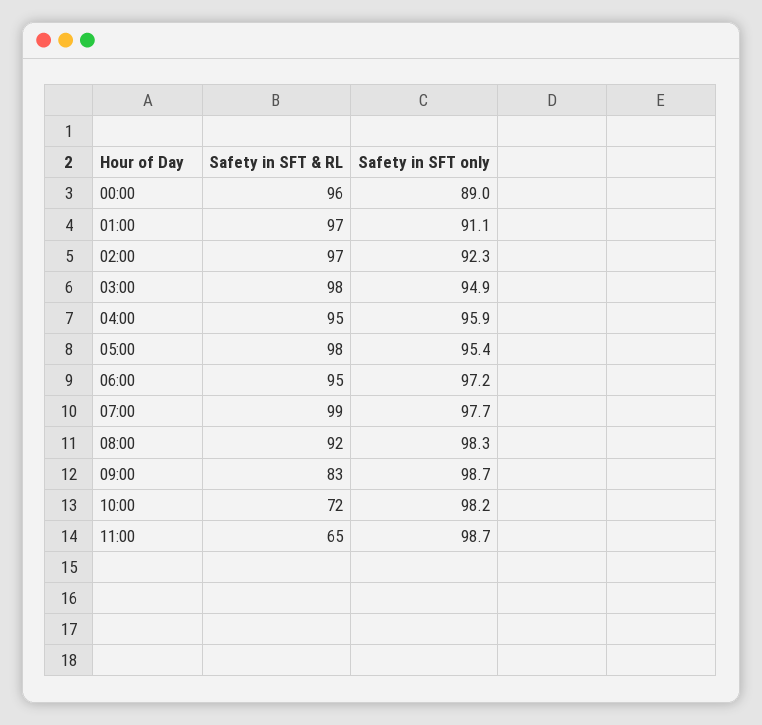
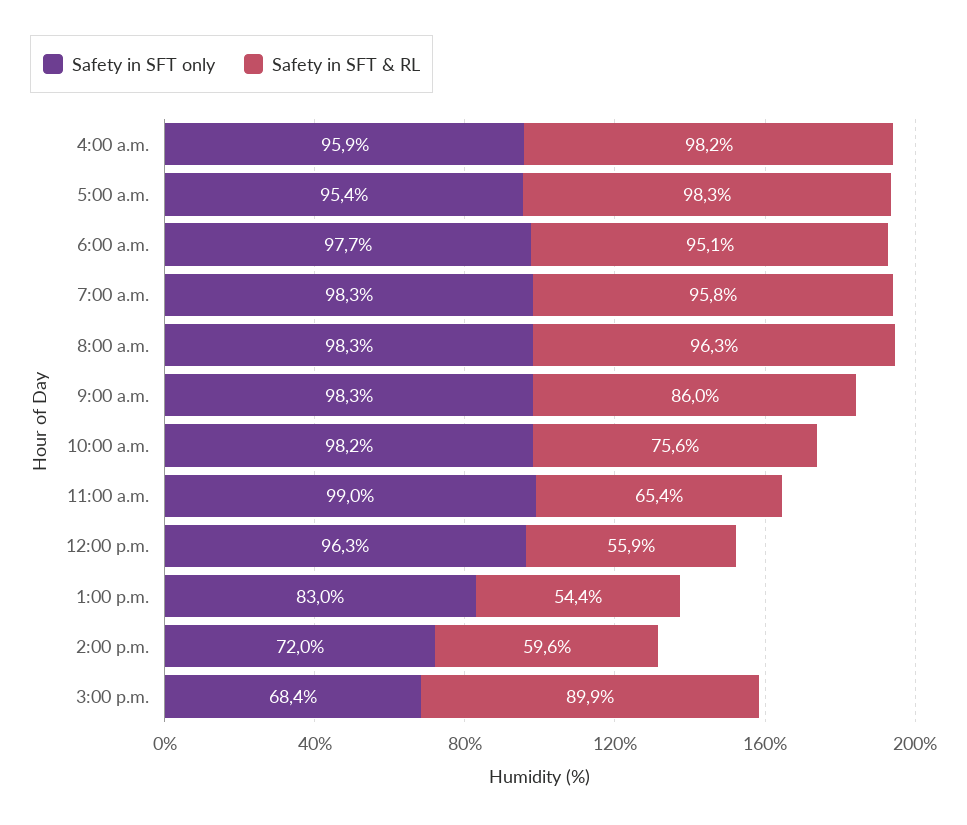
Safety in SFT & RL, 00:00: 96 -> none
Safety in SFT only, 00:00: 89 -> none
Safety in SFT & RL, 01:00: 97 -> none
Safety in SFT only, 01:00: 91.1 -> none
Safety in SFT & RL, 02:00: 97 -> none
Safety in SFT only, 02:00: 92.3 -> none
Safety in SFT & RL, 03:00: 98 -> none
Safety in SFT only, 03:00: 94.9 -> none
Safety in SFT & RL, 04:00: 95 -> 98.2
Safety in SFT only, 06:00: 97.2 -> 97.7
Safety in SFT & RL, 07:00: 99 -> 95.8
Safety in SFT only, 07:00: 97.7 -> 98.3
Safety in SFT & RL, 08:00: 92 -> 96.3
Safety in SFT & RL, 09:00: 83 -> 86
Safety in SFT only, 09:00: 98.7 -> 98.3
Safety in SFT & RL, 10:00: 72 -> 75.6
Safety in SFT only, 11:00: 98.7 -> 99
Safety in SFT only, 12:00 p.m.: none -> 96.3
Safety in SFT & RL, 12:00 p.m.: none -> 55.9
Safety in SFT only, 1:00 p.m.: none -> 83
Safety in SFT & RL, 1:00 p.m.: none -> 54.4
Safety in SFT only, 2:00 p.m.: none -> 72
Safety in SFT & RL, 2:00 p.m.: none -> 59.6
Safety in SFT only, 3:00 p.m.: none -> 68.4
Safety in SFT & RL, 3:00 p.m.: none -> 89.9

